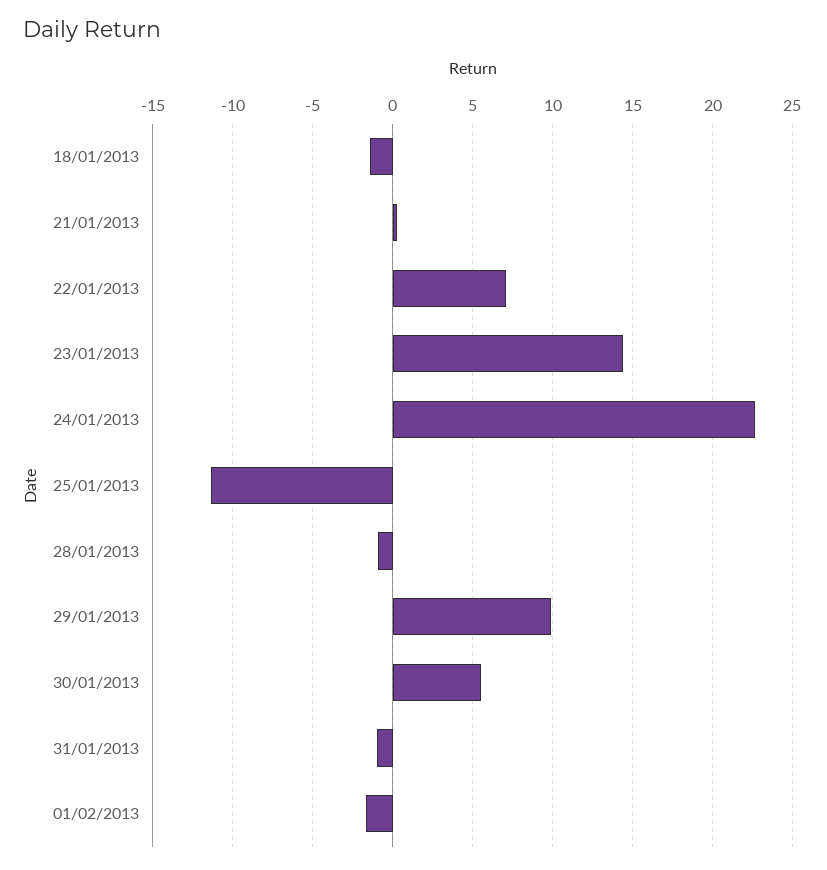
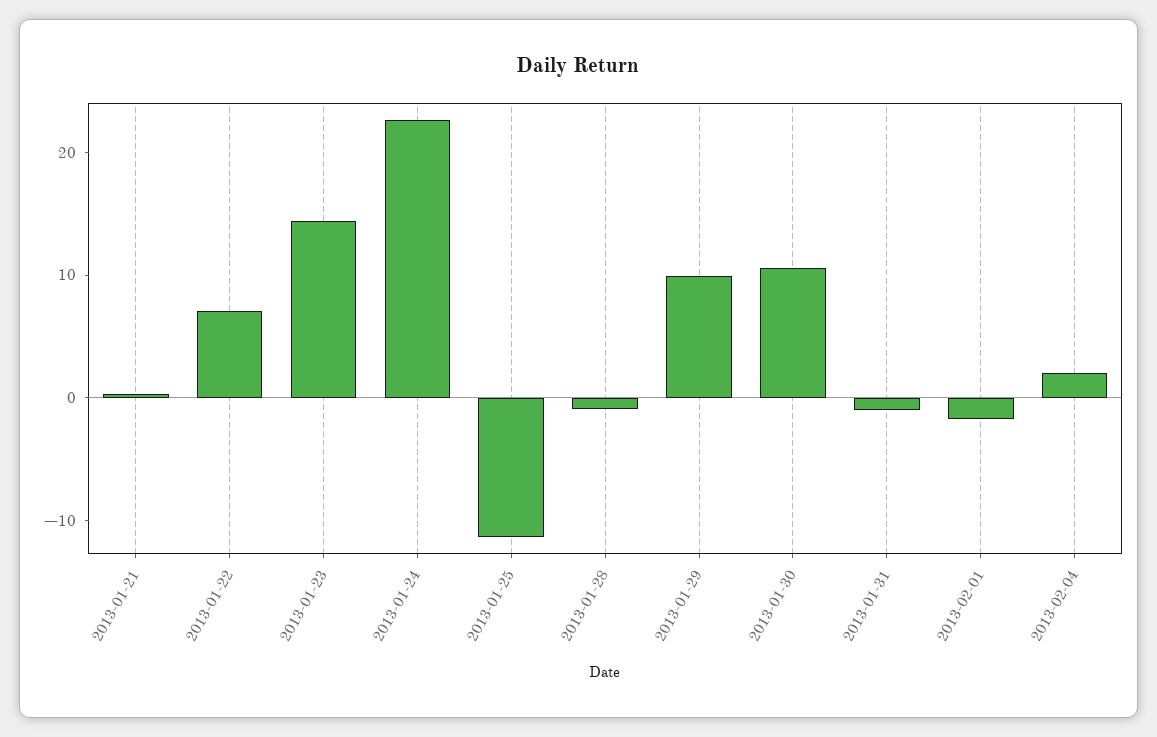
18/01/2013: -1.5 -> none
30/01/2013: 5.5 -> 10
2013-02-04: none -> 2

